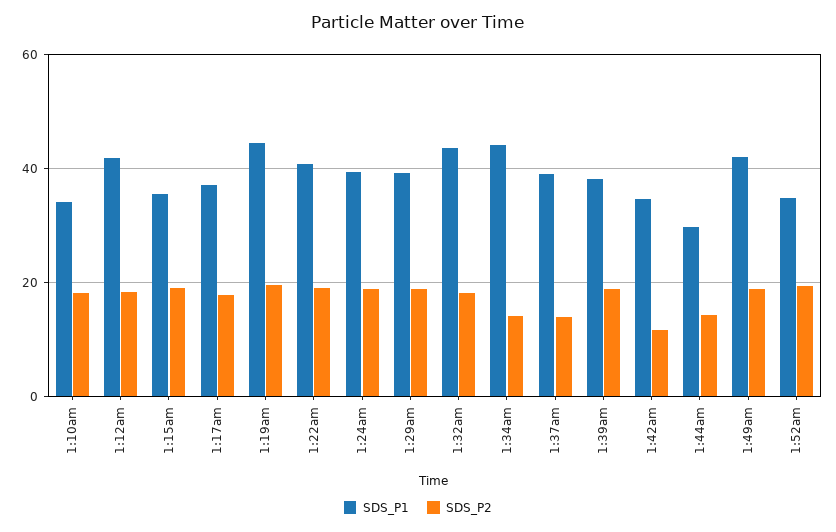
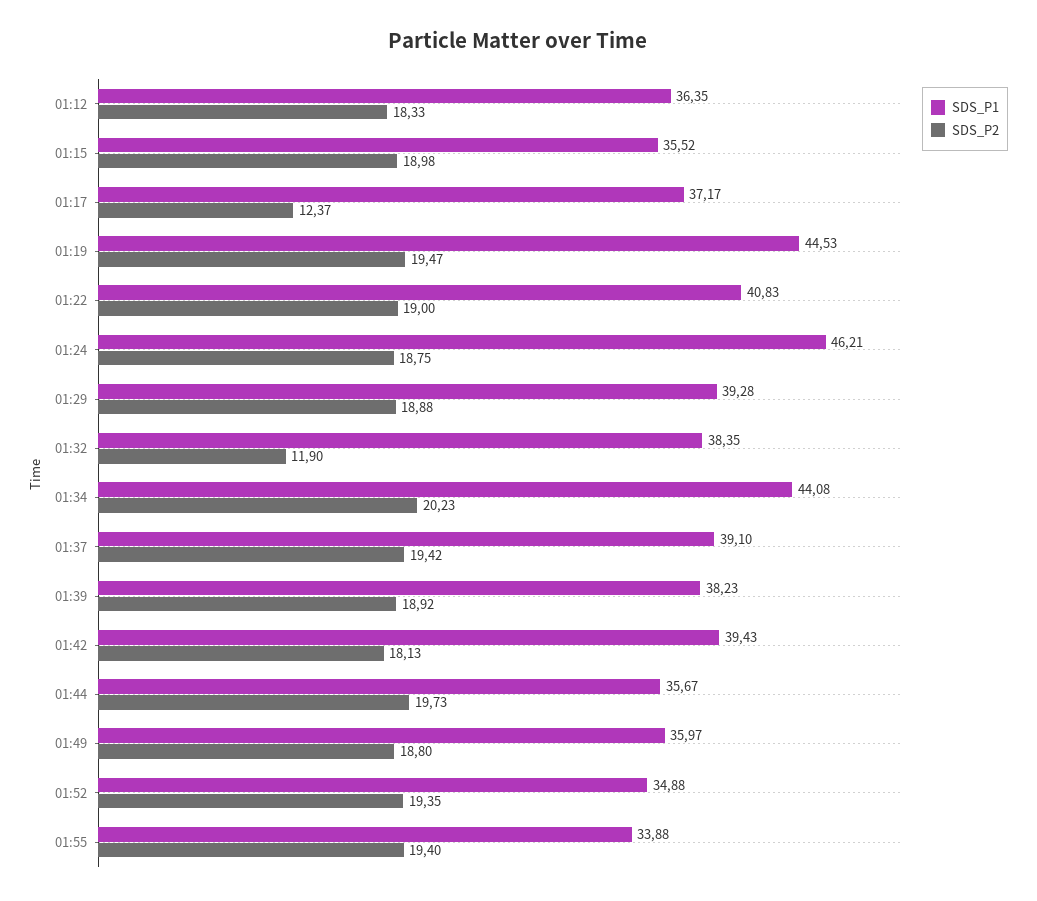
SDS_P1, 1:10am: 34 -> none
SDS_P2, 1:10am: 18 -> none
SDS_P1, 1:12am: 42 -> 36.35
SDS_P2, 1:17am: 18 -> 12.37
SDS_P1, 1:24am: 40 -> 46.21
SDS_P1, 1:32am: 44 -> 38.35
SDS_P2, 1:32am: 18 -> 11.9
SDS_P2, 1:34am: 14 -> 20.23
SDS_P2, 1:37am: 14 -> 19.42
SDS_P1, 1:42am: 34 -> 39.43
SDS_P2, 1:42am: 12 -> 18.13
SDS_P1, 1:44am: 30 -> 35.67
SDS_P2, 1:44am: 14 -> 19.73
SDS_P1, 1:49am: 42 -> 35.97
SDS_P1, 01:55: none -> 33.88
SDS_P2, 01:55: none -> 19.4

